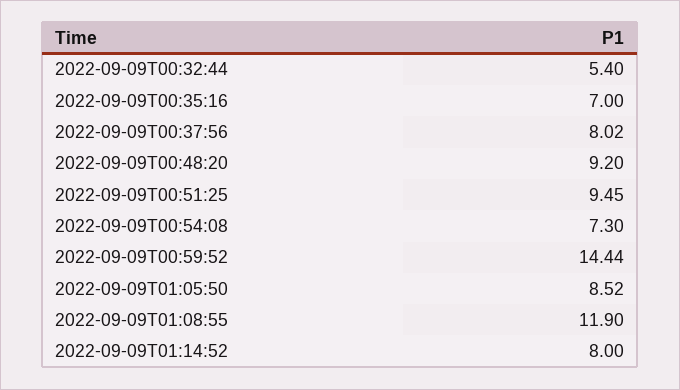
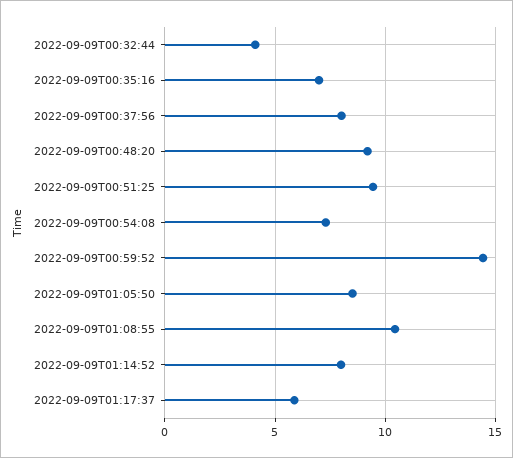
2022-09-09T00:32:44: 5.4 -> 4
2022-09-09T01:08:55: 11.9 -> 10.5
2022-09-09T01:17:37: none -> 6

